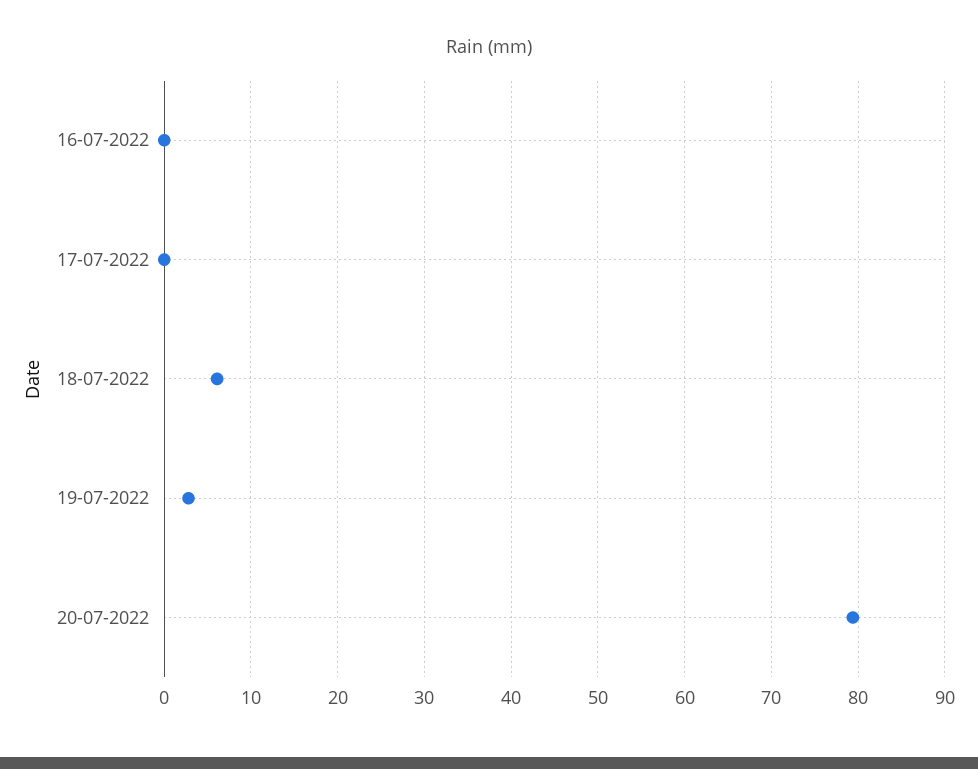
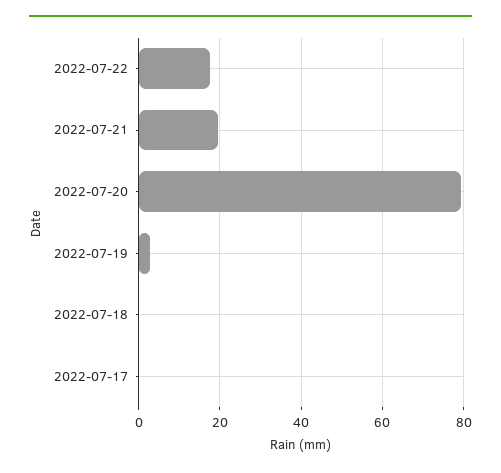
16-07-2022: 0 -> none
18-07-2022: 6 -> 0
2022-07-22: none -> 18
2022-07-21: none -> 20

